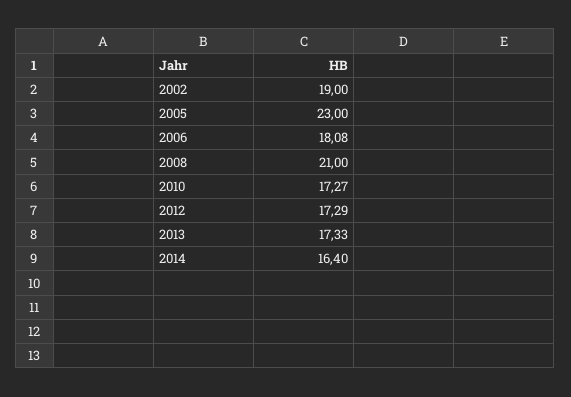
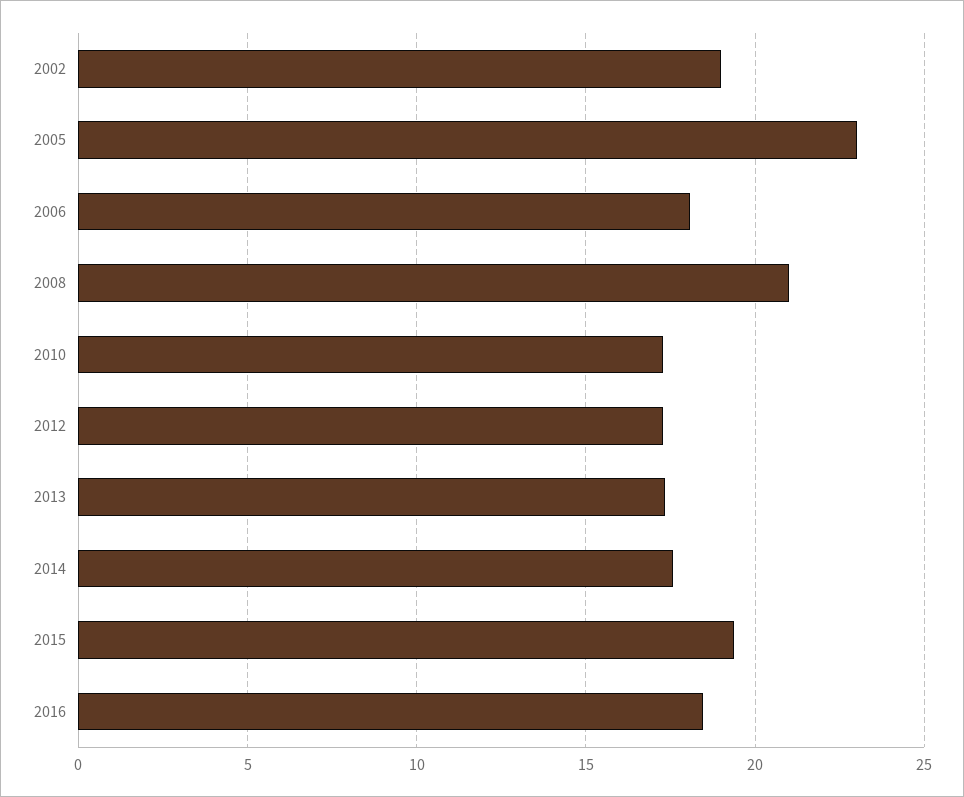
2014: 16.4 -> 17.5
2015: none -> 19.5
2016: none -> 18.5

